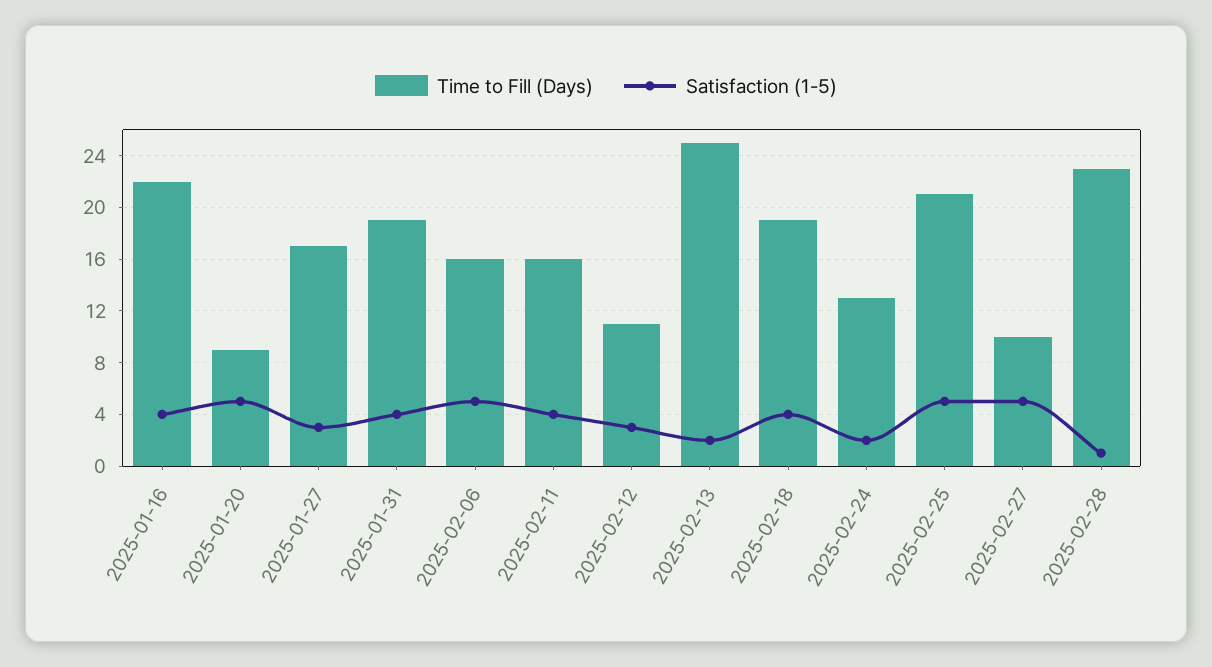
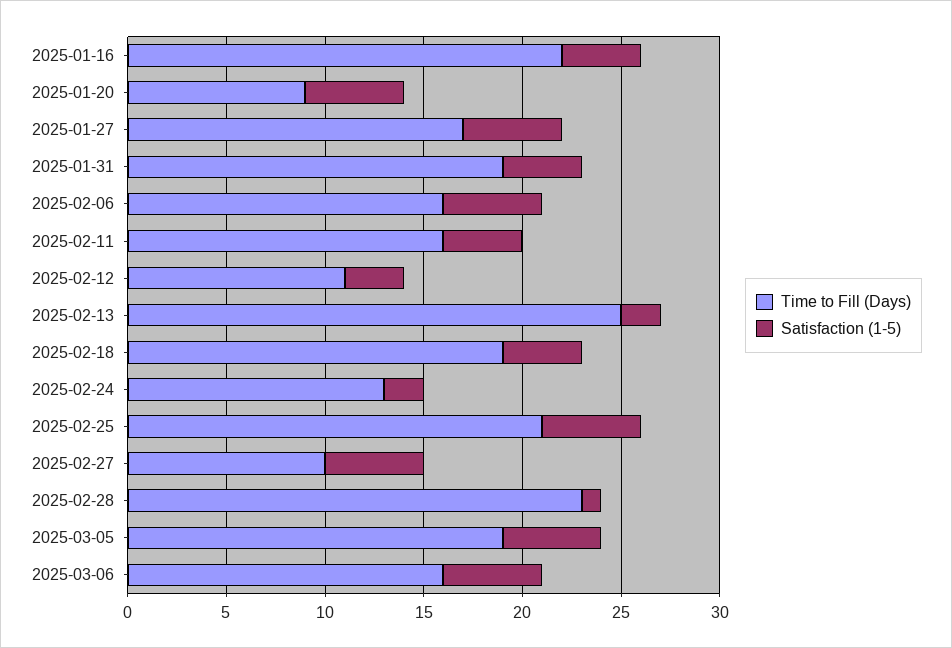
Satisfaction (1-5), 2025-01-27: 3 -> 5
Time to Fill (Days), 2025-03-05: none -> 19
Satisfaction (1-5), 2025-03-05: none -> 5
Time to Fill (Days), 2025-03-06: none -> 16
Satisfaction (1-5), 2025-03-06: none -> 5

